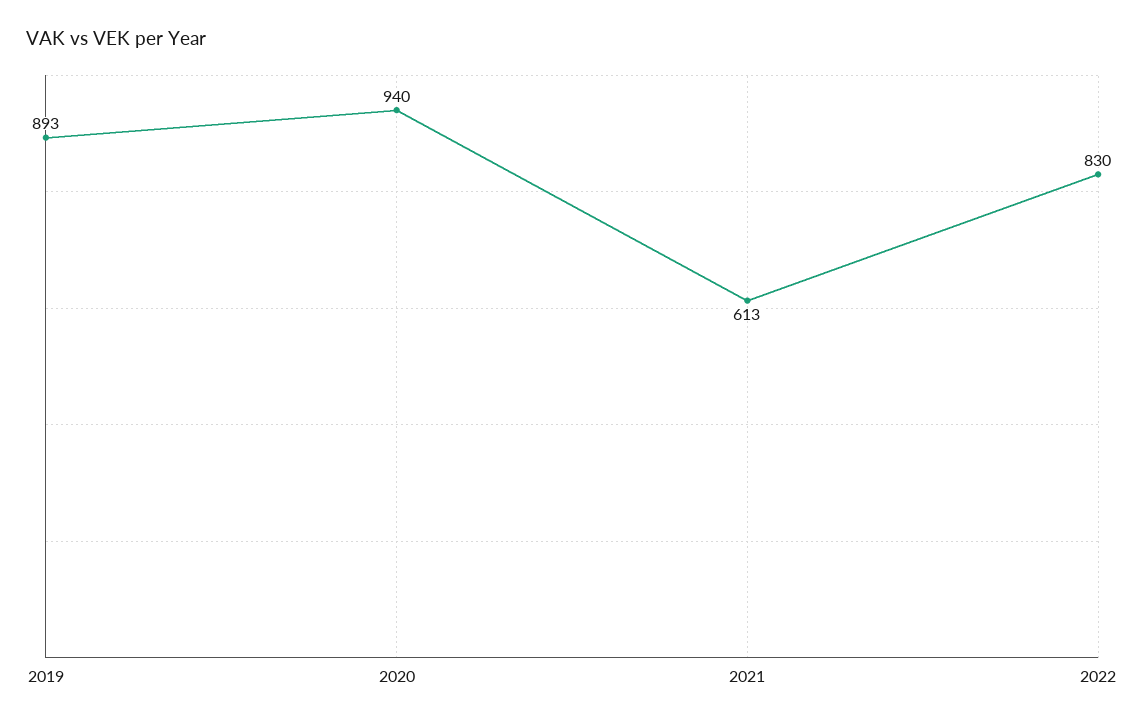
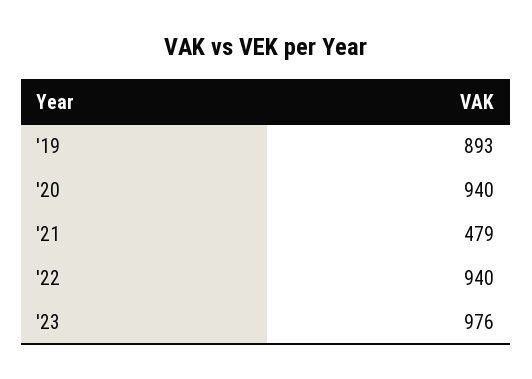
2021: 613 -> 479
2022: 830 -> 940
'23: none -> 976

